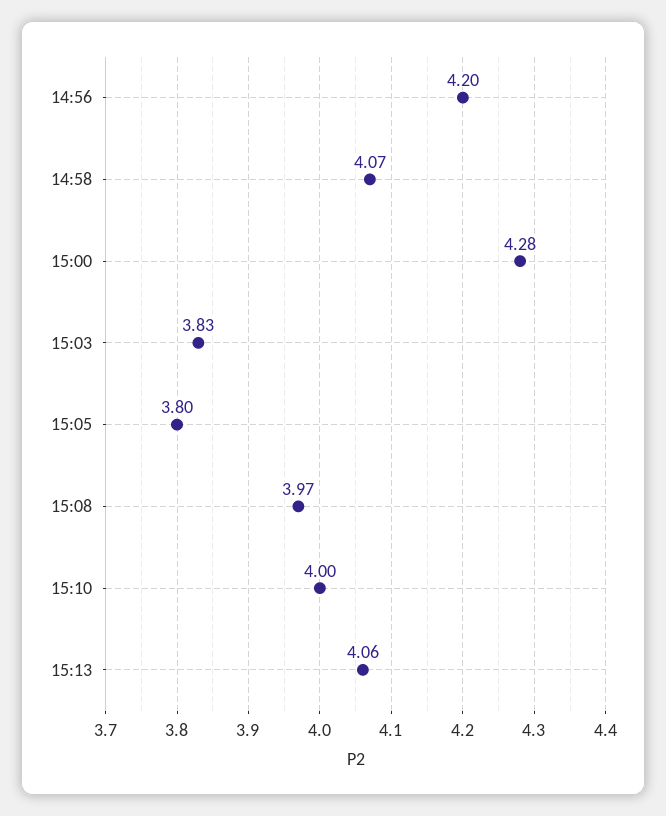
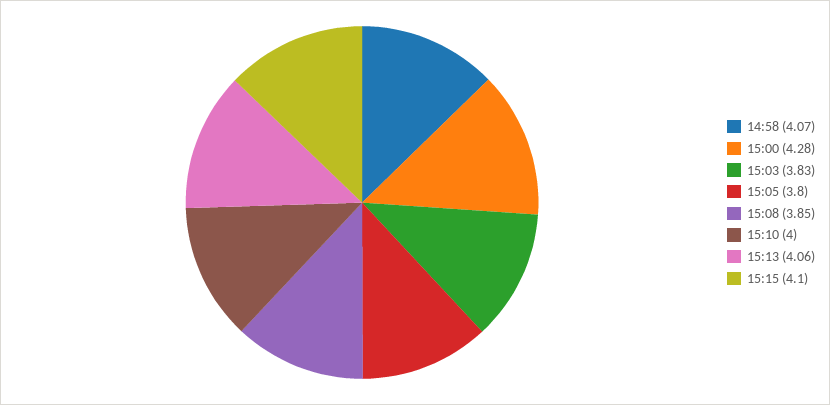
14:56: 4.2 -> none
15:08: 3.97 -> 3.85
15:15: none -> 4.1

